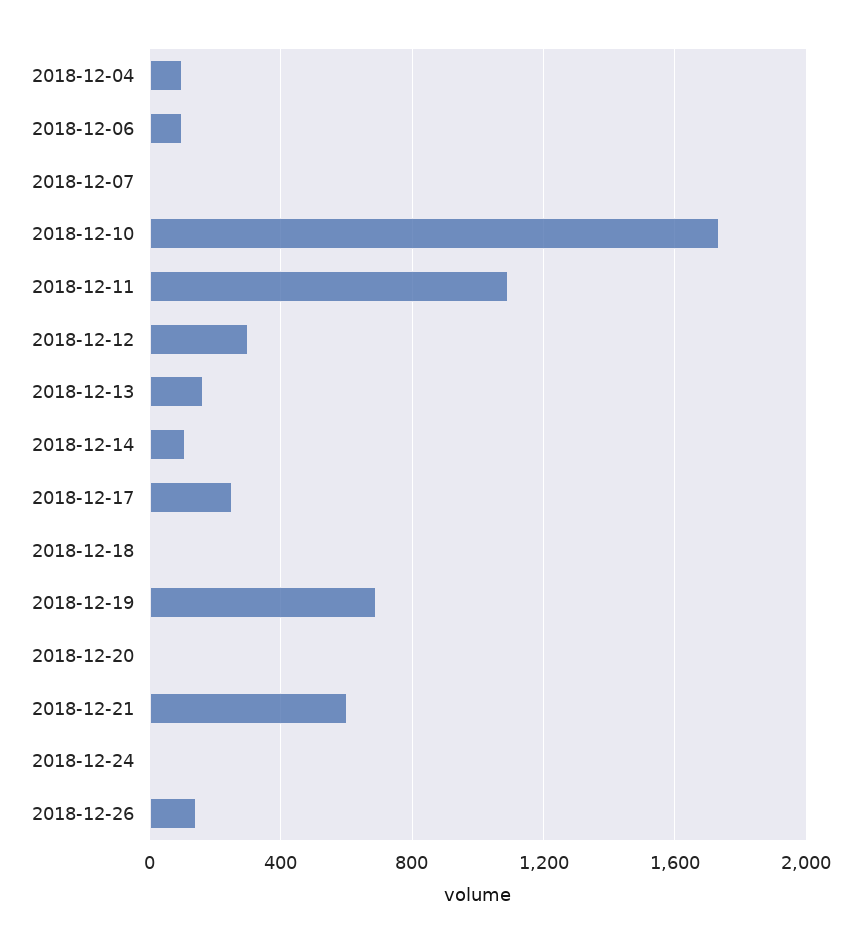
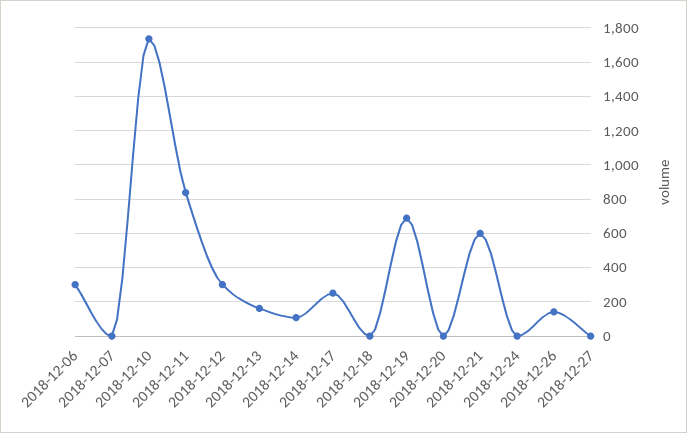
2018-12-04: 100 -> none
2018-12-06: 100 -> 300
2018-12-11: 1100 -> 850
2018-12-27: none -> 0

